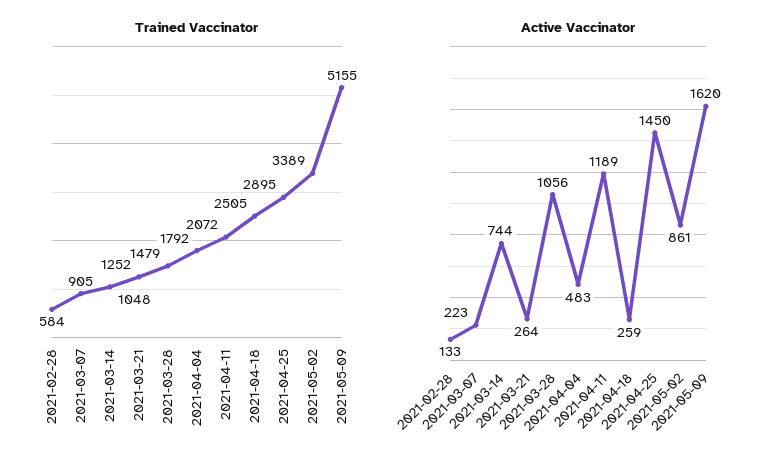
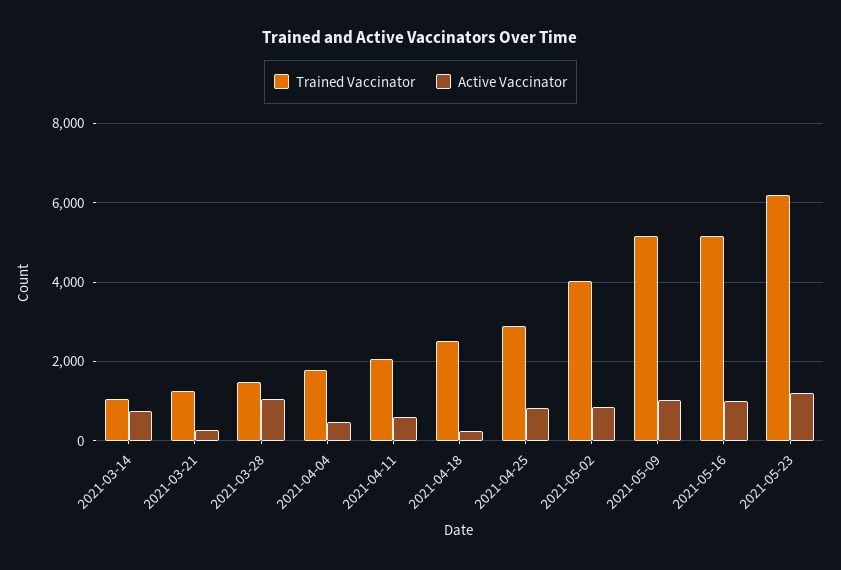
Trained Vaccinator, 2021-02-28: 584 -> none
Trained Vaccinator, 2021-03-07: 905 -> none
Trained Vaccinator, 2021-05-02: 3389 -> 4000
Active Vaccinator, 2021-02-28: 133 -> none
Active Vaccinator, 2021-03-07: 223 -> none
Active Vaccinator, 2021-04-11: 1189 -> 600
Active Vaccinator, 2021-04-25: 1450 -> 800
Active Vaccinator, 2021-05-09: 1620 -> 1000
Trained Vaccinator, 2021-05-16: none -> 5200
Active Vaccinator, 2021-05-16: none -> 1000
Trained Vaccinator, 2021-05-23: none -> 6200
Active Vaccinator, 2021-05-23: none -> 1200

